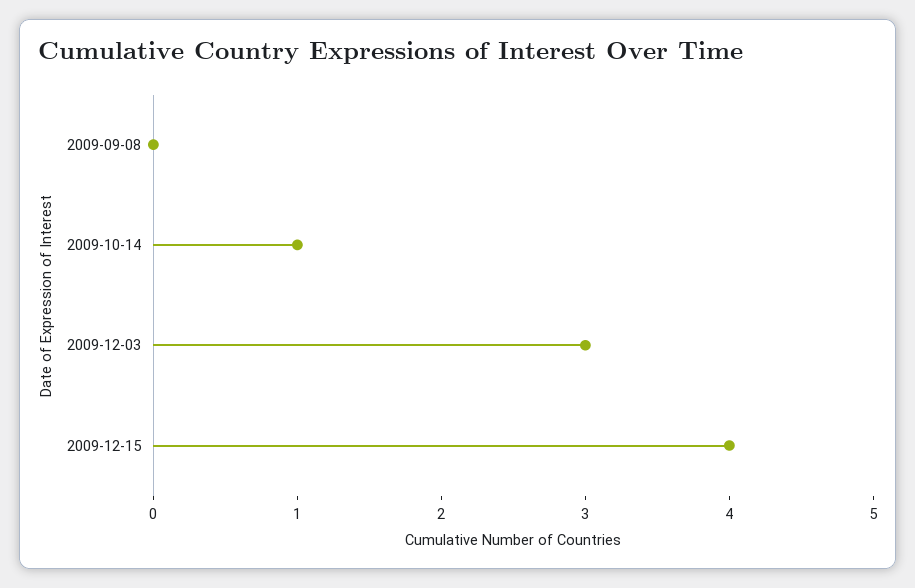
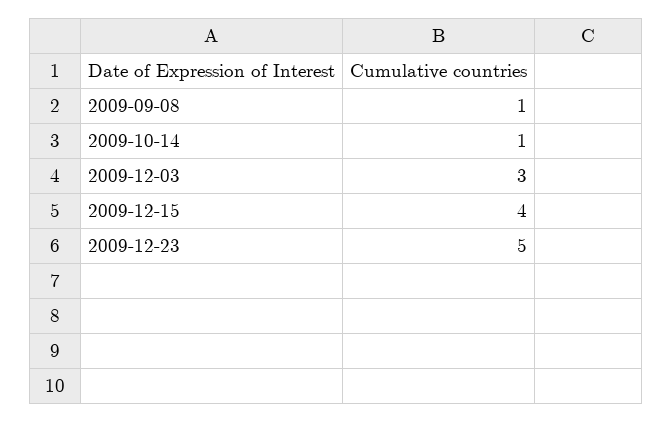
2009-09-08: 0 -> 1
2009-12-23: none -> 5

